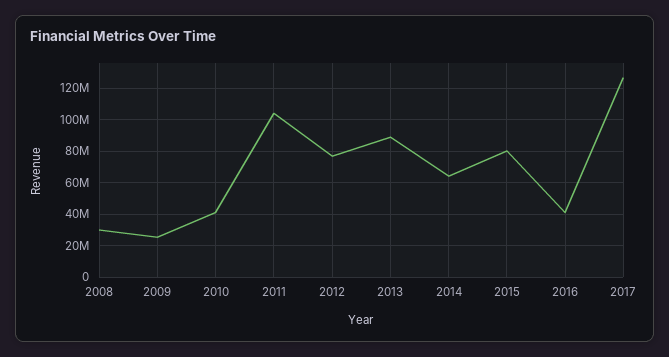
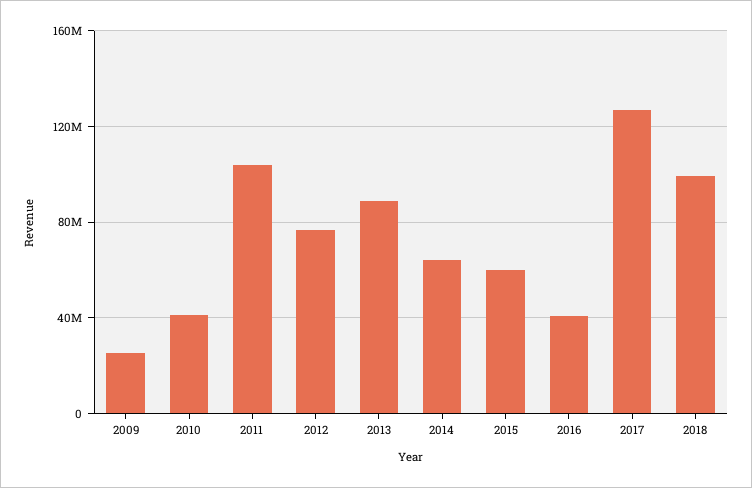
2008: 30000000 -> none
2015: 80000000 -> 60000000
2018: none -> 100000000

